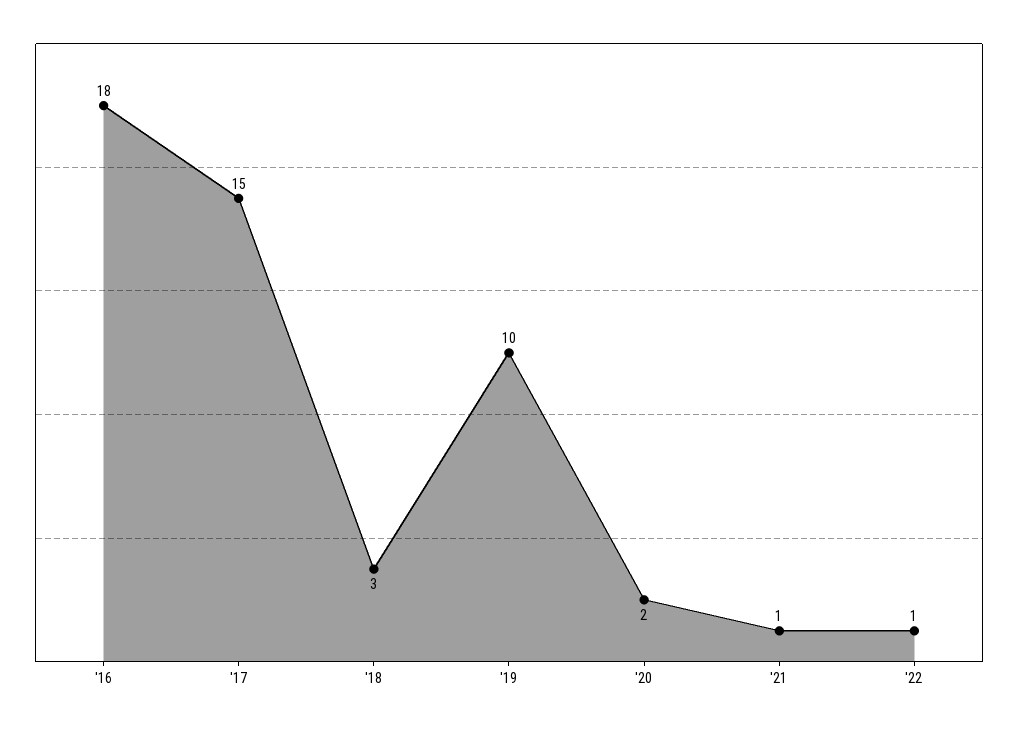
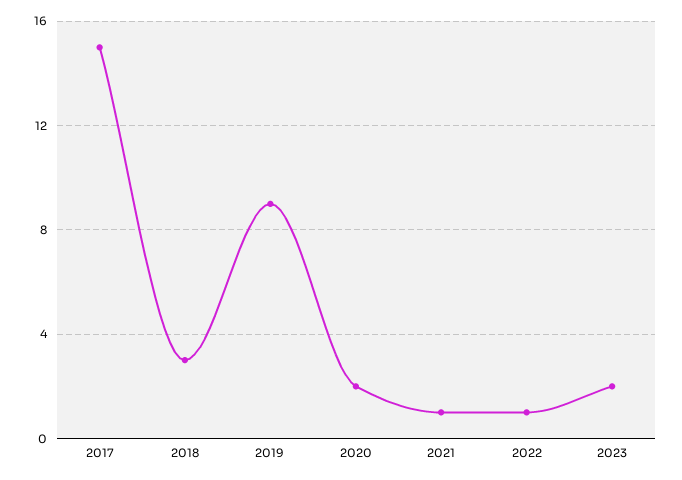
'16: 18 -> none
'19: 10 -> 9
2023: none -> 2

